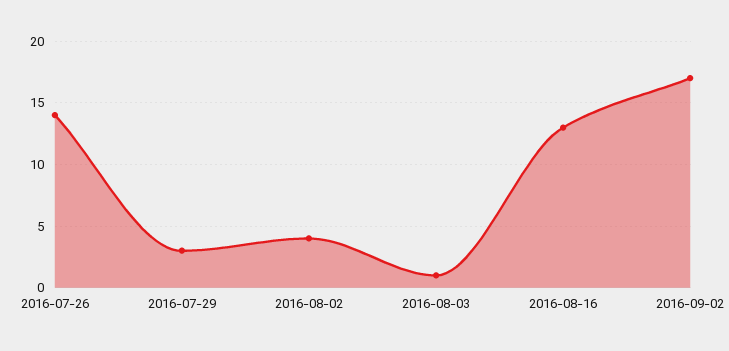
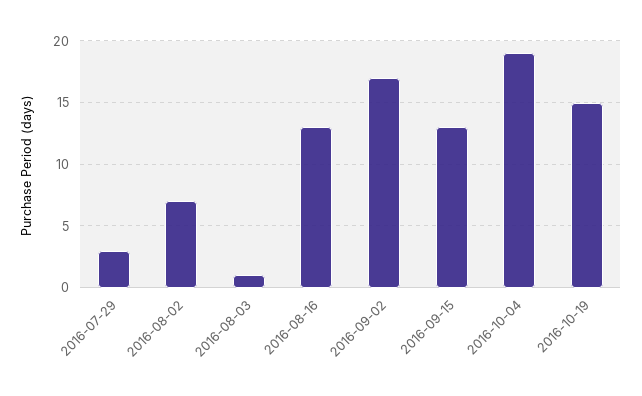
2016-07-26: 14 -> none
2016-08-02: 4 -> 7
2016-09-15: none -> 13
2016-10-04: none -> 19
2016-10-19: none -> 15

